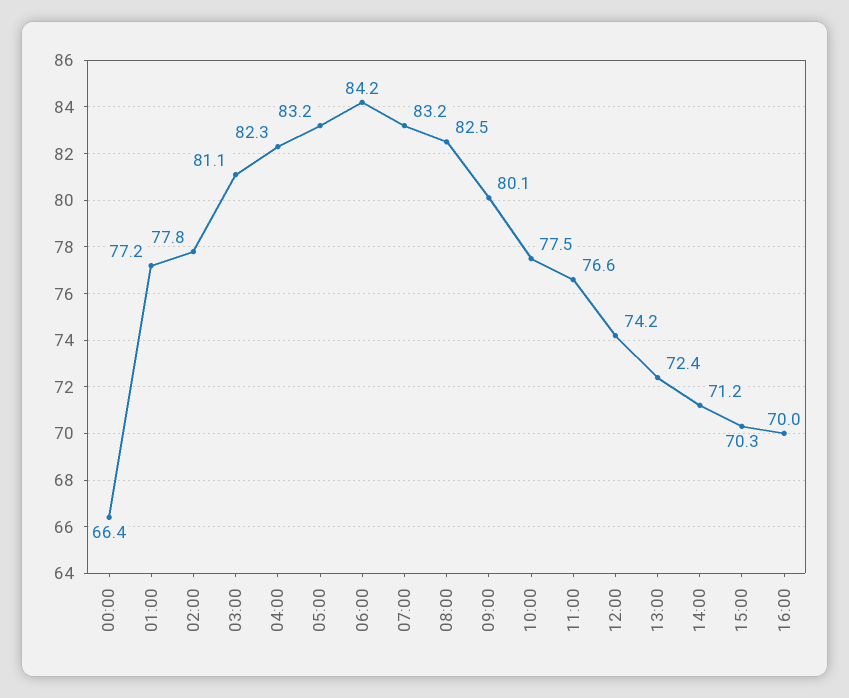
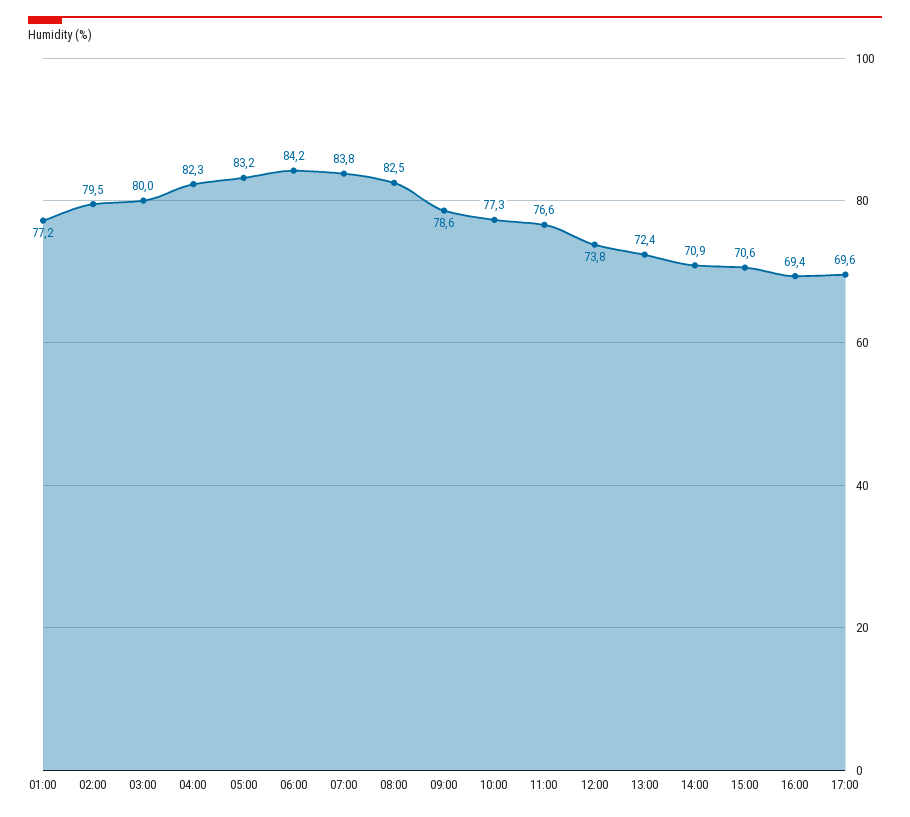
00:00: 66.4 -> none
02:00: 77.8 -> 79.5
03:00: 81.1 -> 80
07:00: 83.2 -> 83.8
09:00: 80.1 -> 78.6
10:00: 77.5 -> 77.3
12:00: 74.2 -> 73.8
14:00: 71.2 -> 70.9
15:00: 70.3 -> 70.6
16:00: 70 -> 69.4
17:00: none -> 69.6

